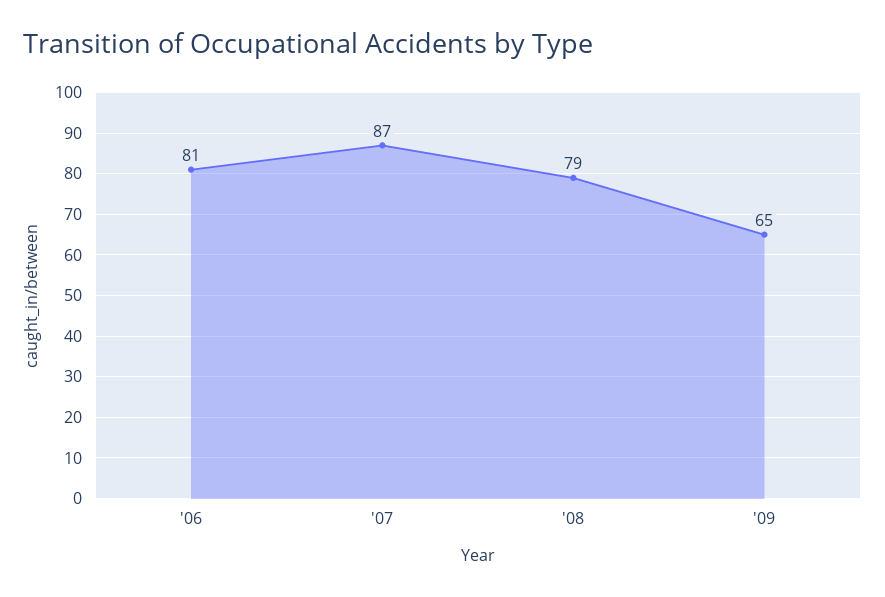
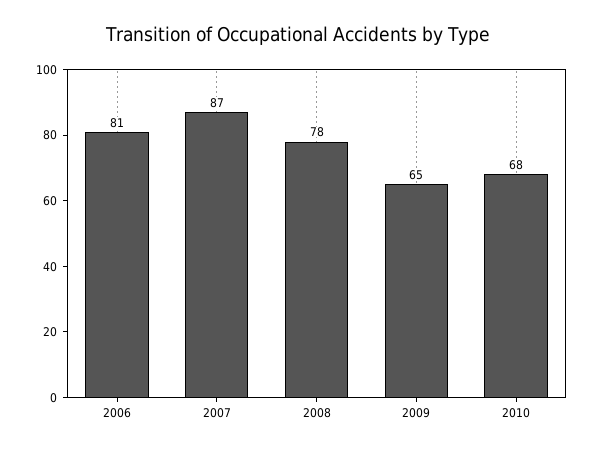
'08: 79 -> 78
2010: none -> 68

